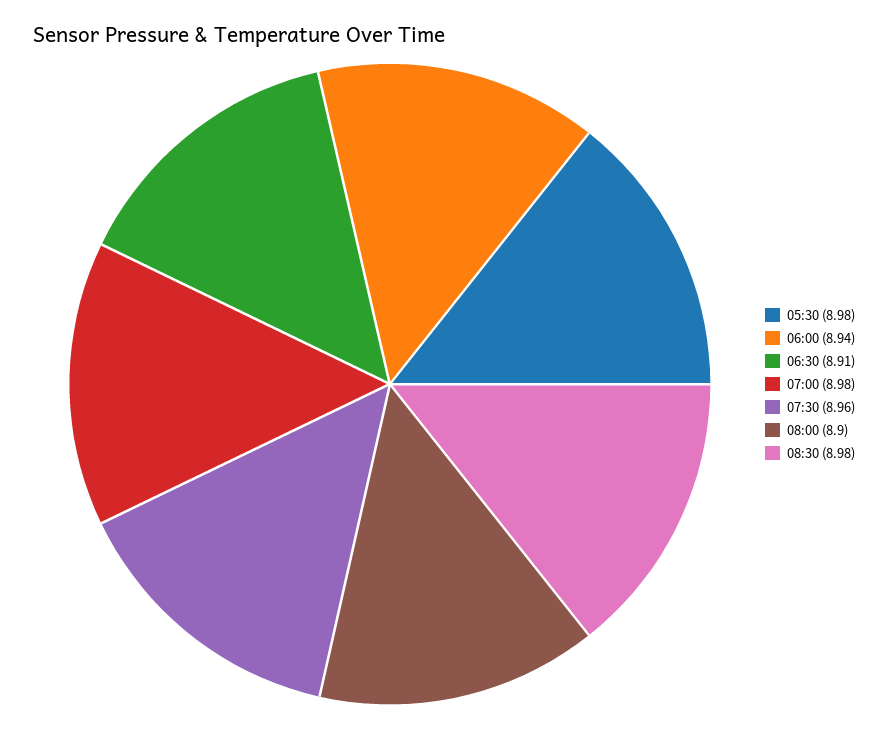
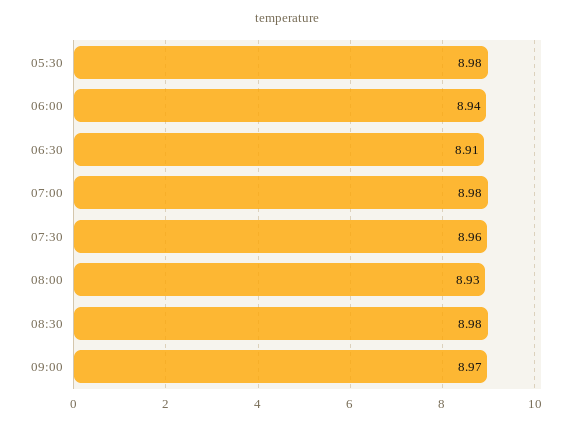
08:00: 8.9 -> 8.93
09:00: none -> 8.97

